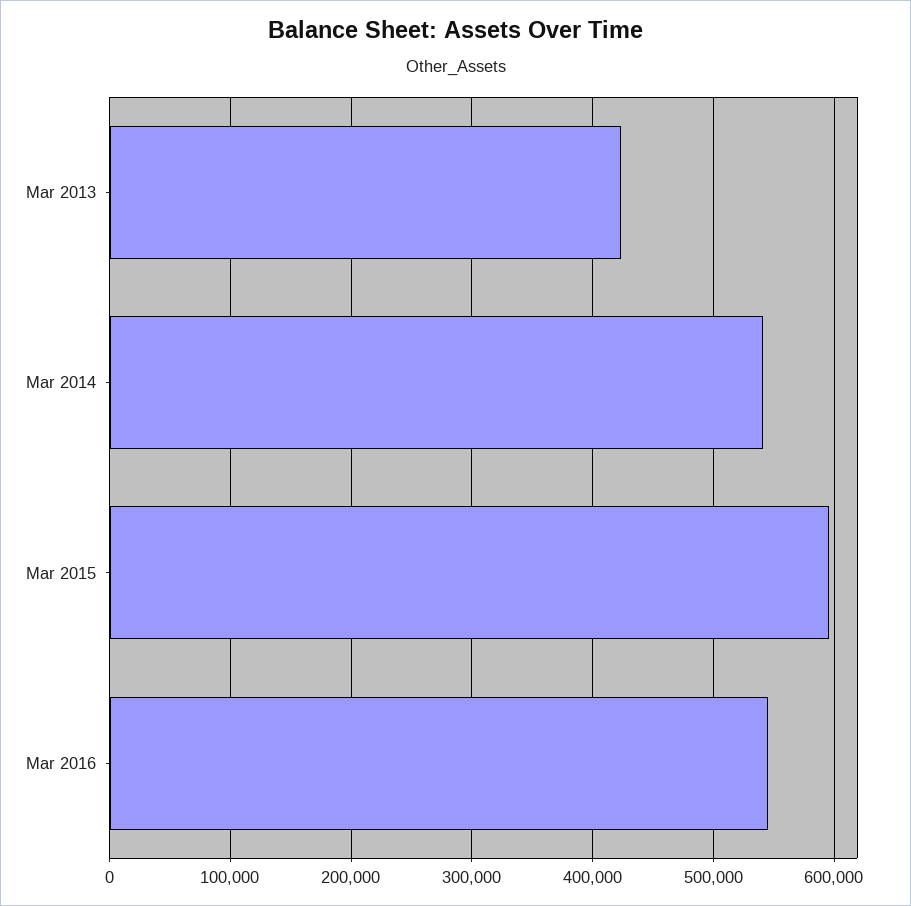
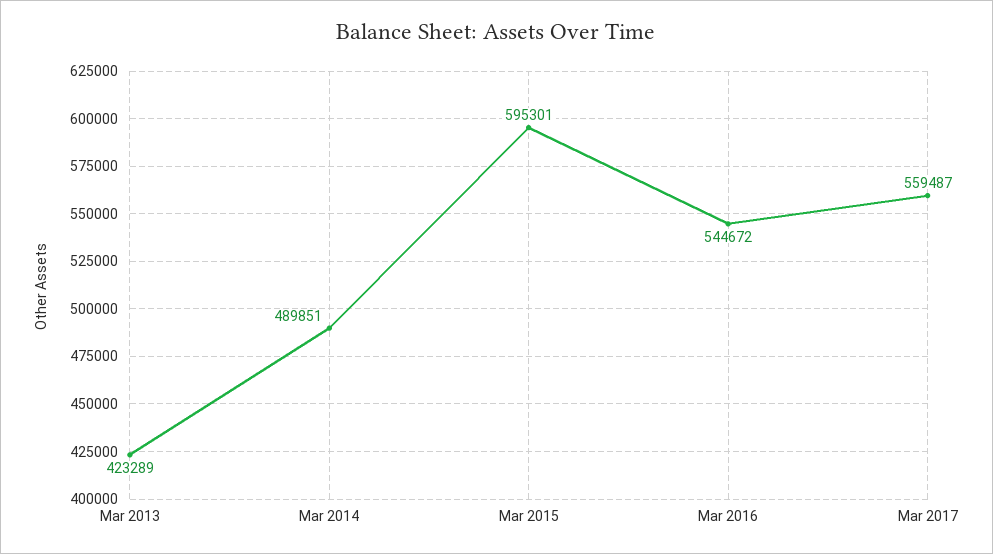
Mar 2014: 540000 -> 489851
Mar 2017: none -> 559487

